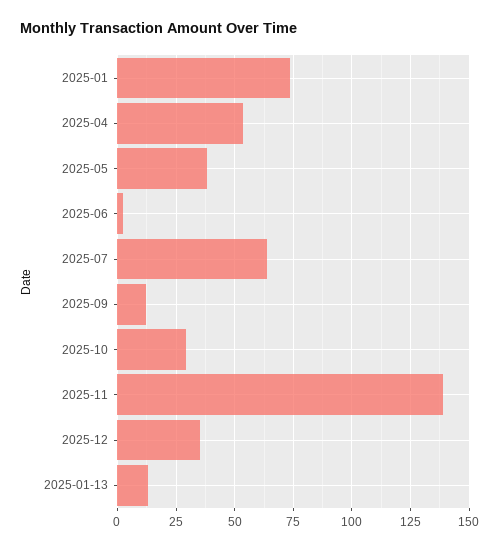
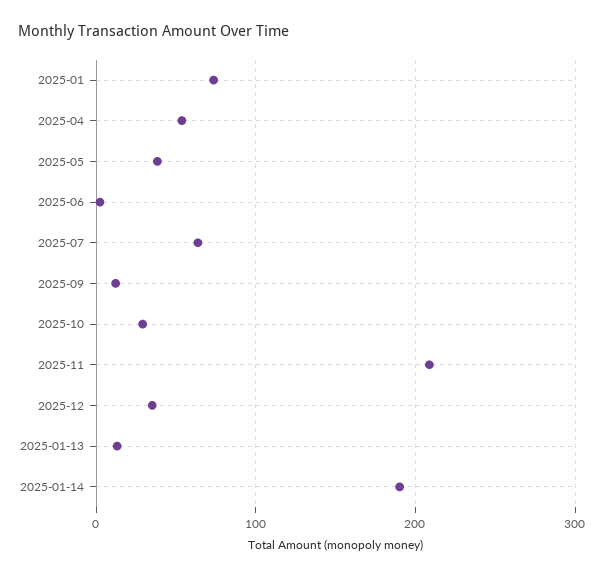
2025-11: 140 -> 210
2025-01-14: none -> 190

